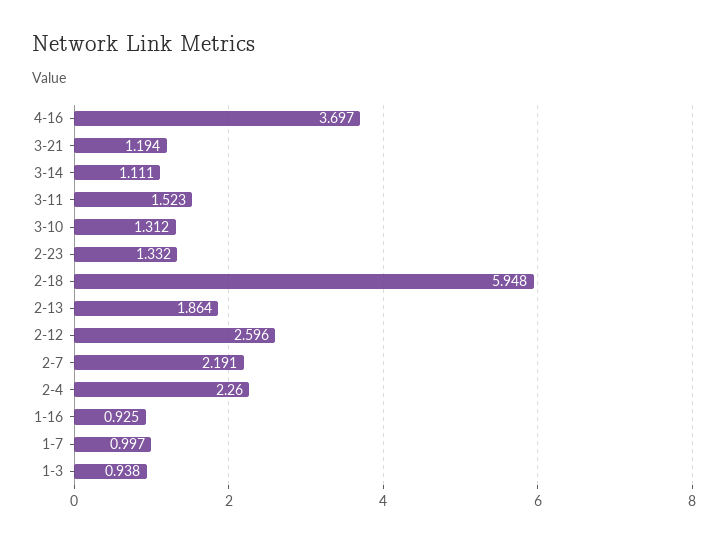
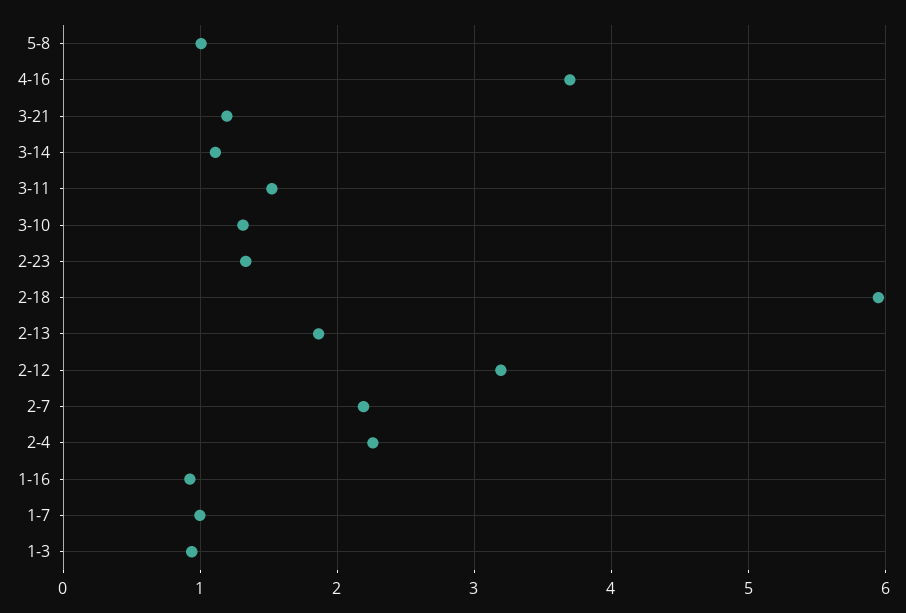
2-12: 2.596 -> 3.2
5-8: none -> 1

